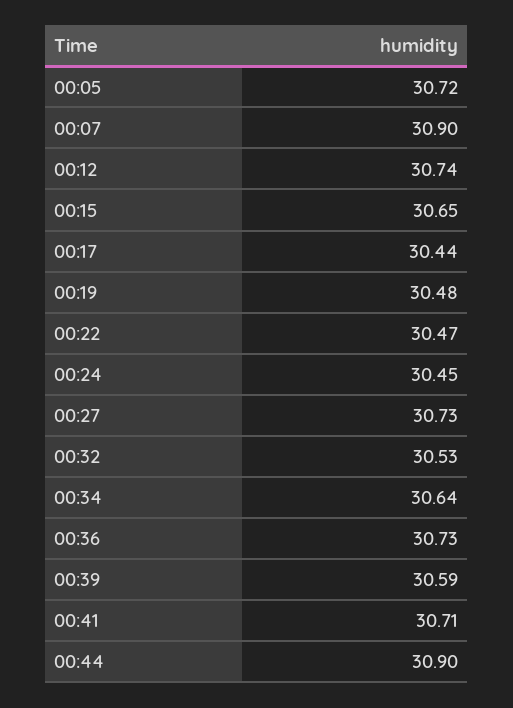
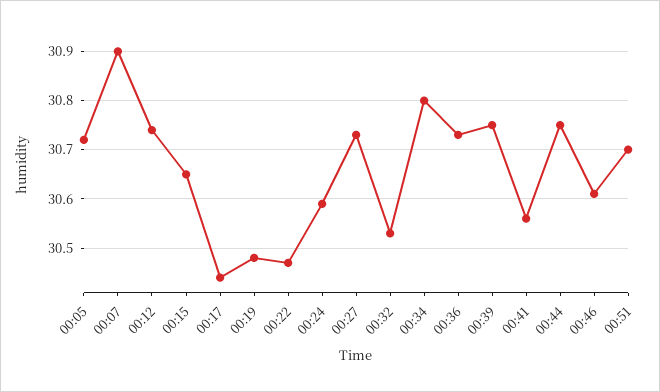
00:24: 30.45 -> 30.6
00:34: 30.64 -> 30.8
00:39: 30.59 -> 30.75
00:41: 30.71 -> 30.55
00:44: 30.9 -> 30.75
00:46: none -> 30.6
00:51: none -> 30.7

